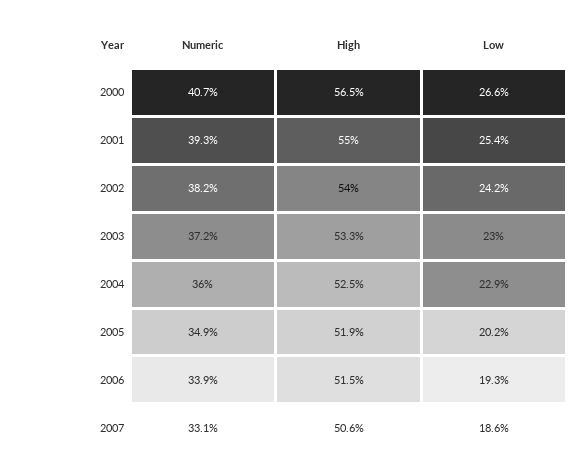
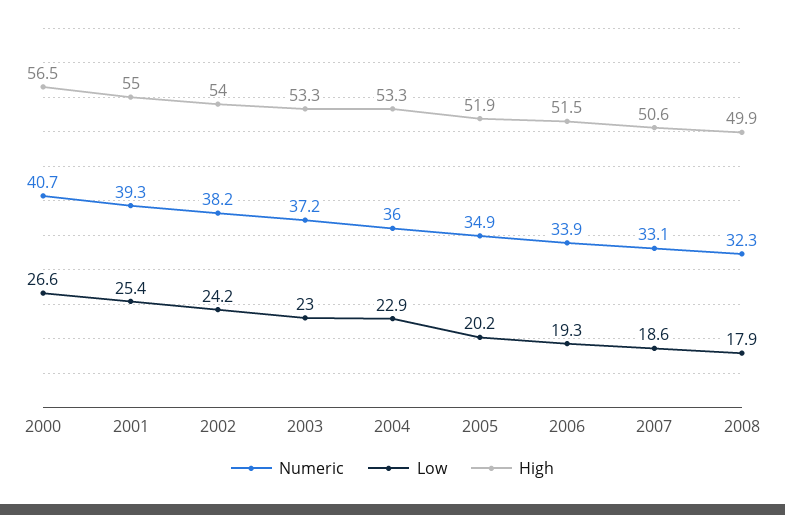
High, 2004: 52.5 -> 53.3
Numeric, 2008: none -> 32.3
Low, 2008: none -> 17.9
High, 2008: none -> 49.9

